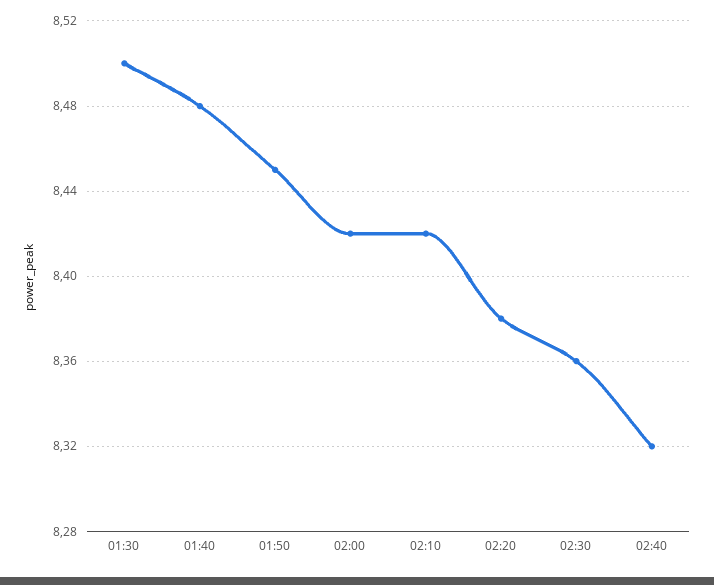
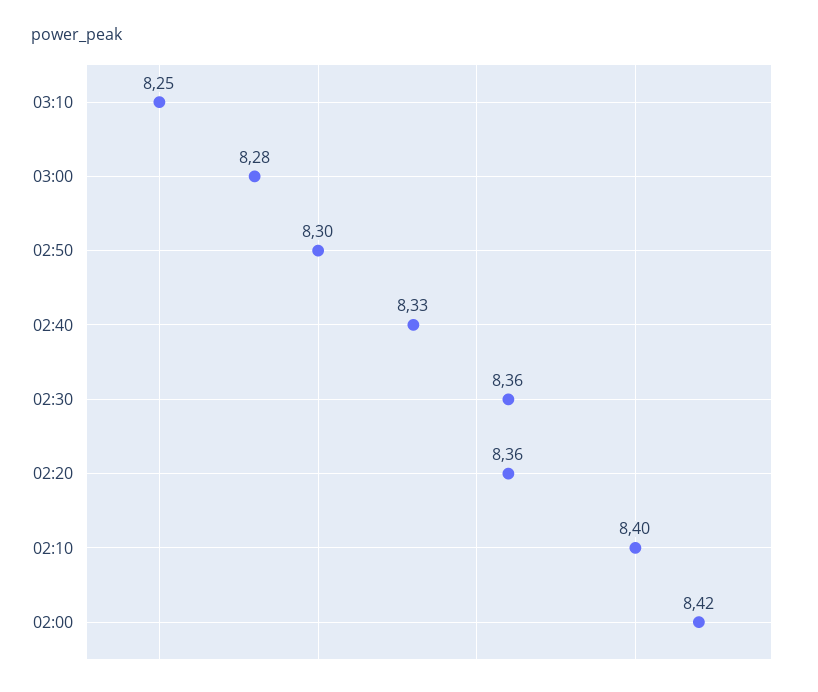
01:30: 8.5 -> none
01:40: 8.48 -> none
01:50: 8.45 -> none
02:10: 8.42 -> 8.4
02:20: 8.38 -> 8.36
02:40: 8.32 -> 8.33
03:10: none -> 8.25
03:00: none -> 8.28
02:50: none -> 8.3

